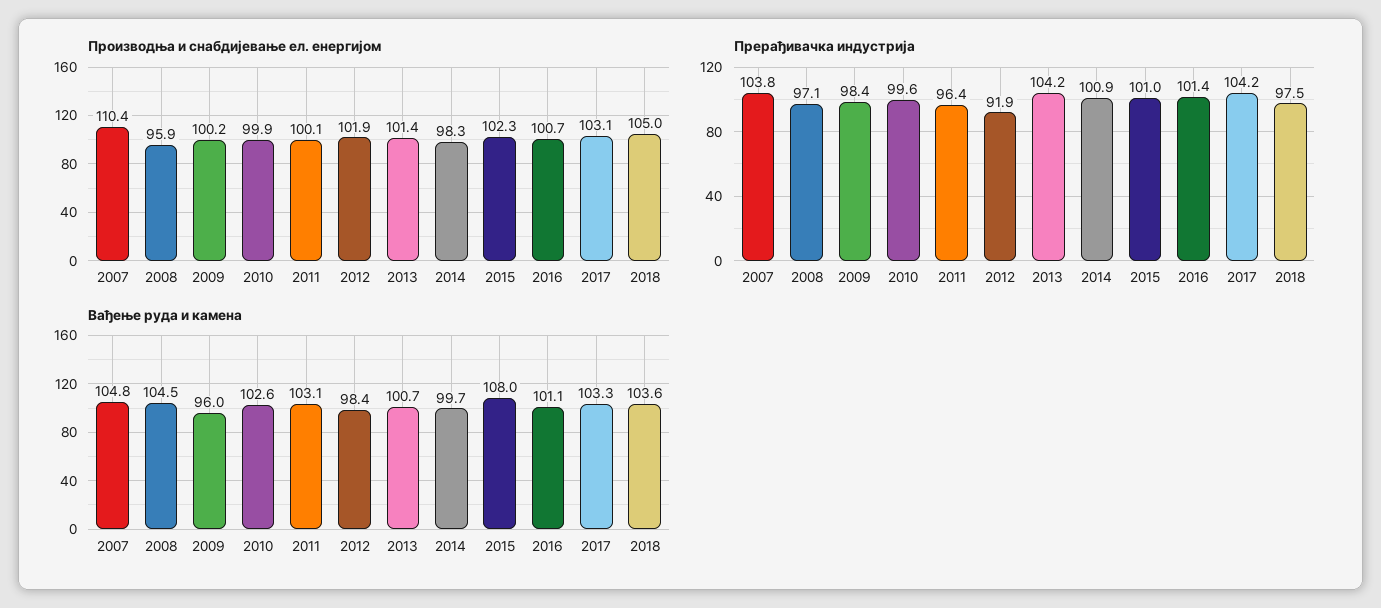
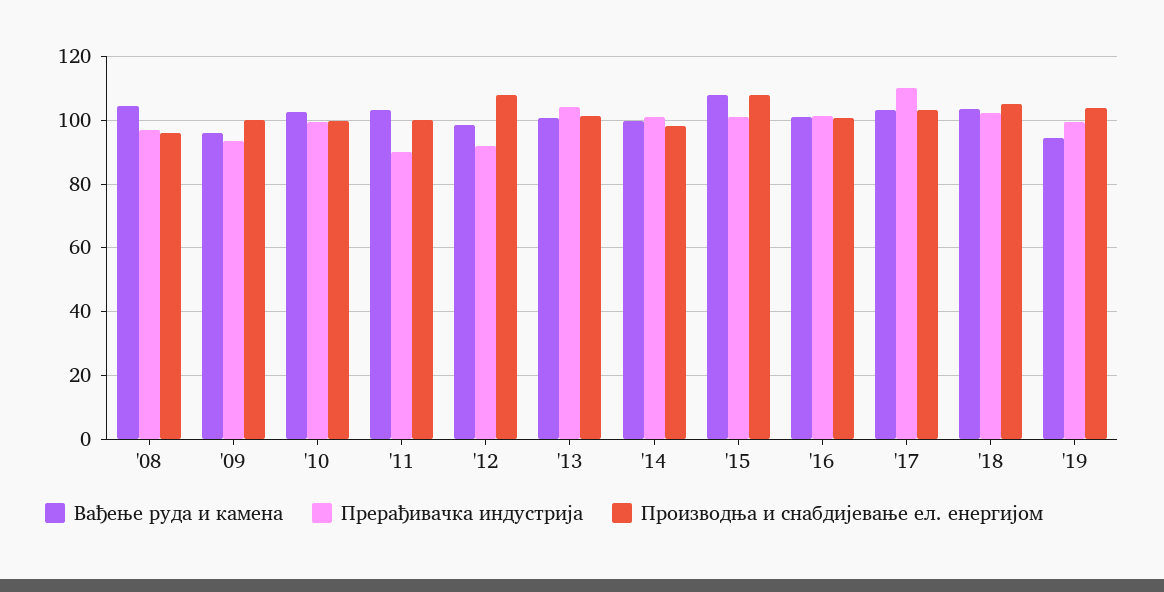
Производња и снабдијевање ел. енергијом, 2007: 110.4 -> none
Производња и снабдијевање ел. енергијом, 2012: 101.9 -> 108
Производња и снабдијевање ел. енергијом, 2015: 102.3 -> 108
Прерађивачка индустрија, 2007: 103.8 -> none
Прерађивачка индустрија, 2009: 98.4 -> 94
Прерађивачка индустрија, 2011: 96.4 -> 90
Прерађивачка индустрија, 2017: 104.2 -> 110
Прерађивачка индустрија, 2018: 97.5 -> 102
Вађење руда и камена, 2007: 104.8 -> none
Вађење руда и камена, '19: none -> 94
Прерађивачка индустрија, '19: none -> 100
Производња и снабдијевање ел. енергијом, '19: none -> 104

